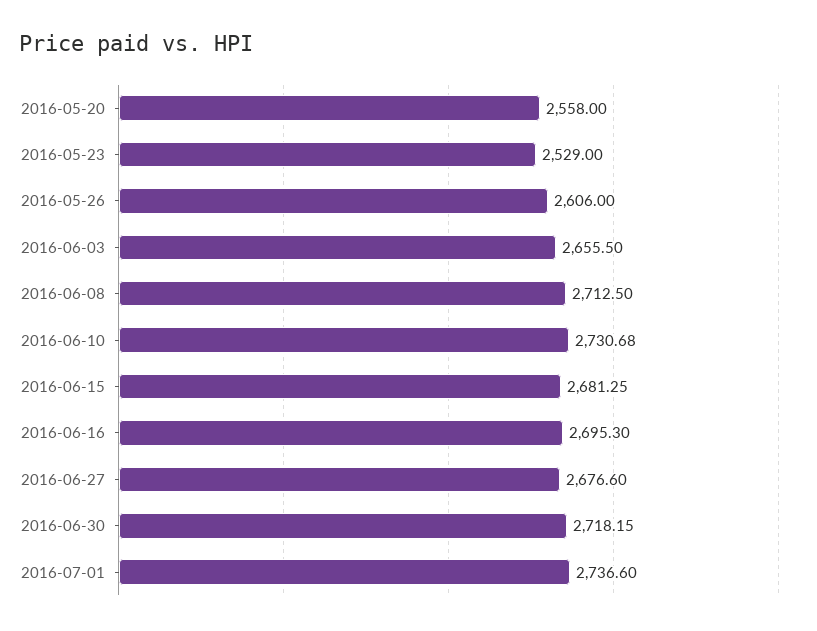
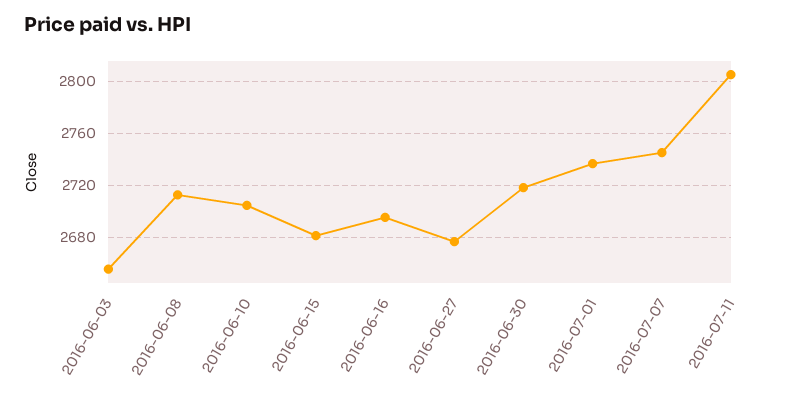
2016-05-20: 2558 -> none
2016-05-23: 2529 -> none
2016-05-26: 2606 -> none
2016-06-10: 2730.68 -> 2705
2016-07-07: none -> 2745
2016-07-11: none -> 2805

